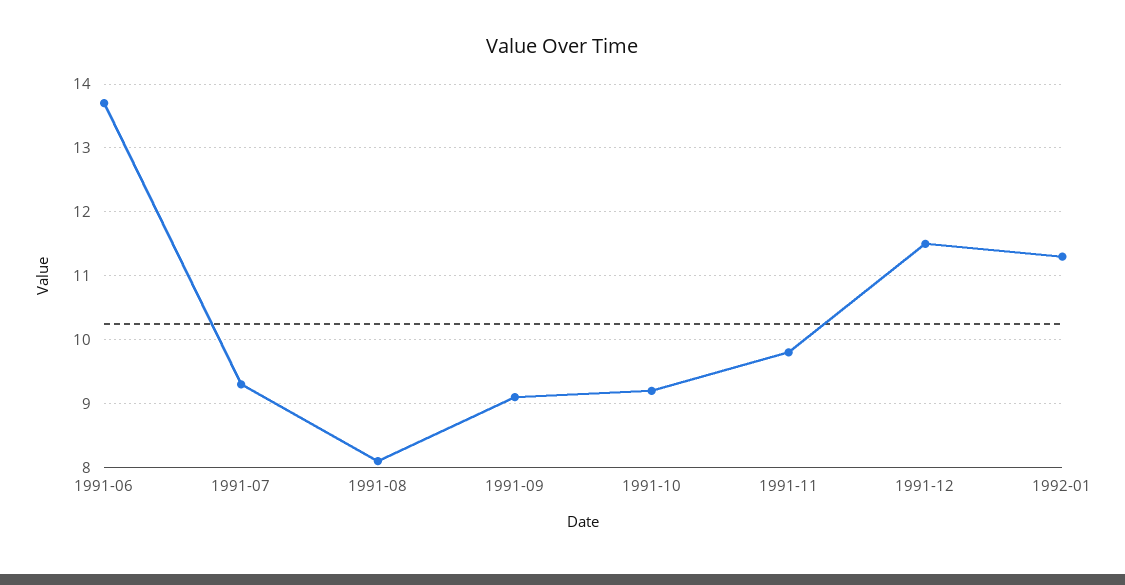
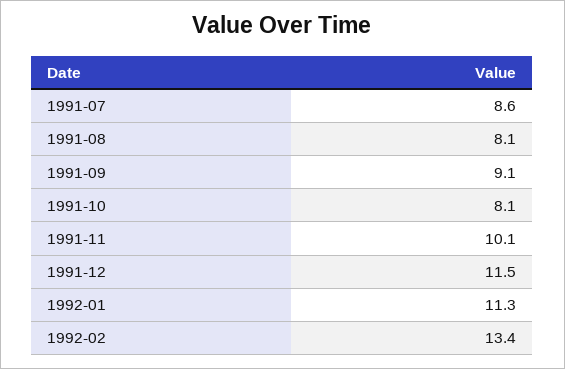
1991-06: 13.7 -> none
1991-07: 9.3 -> 8.6
1991-10: 9.2 -> 8.1
1991-11: 9.8 -> 10.1
1992-02: none -> 13.4

